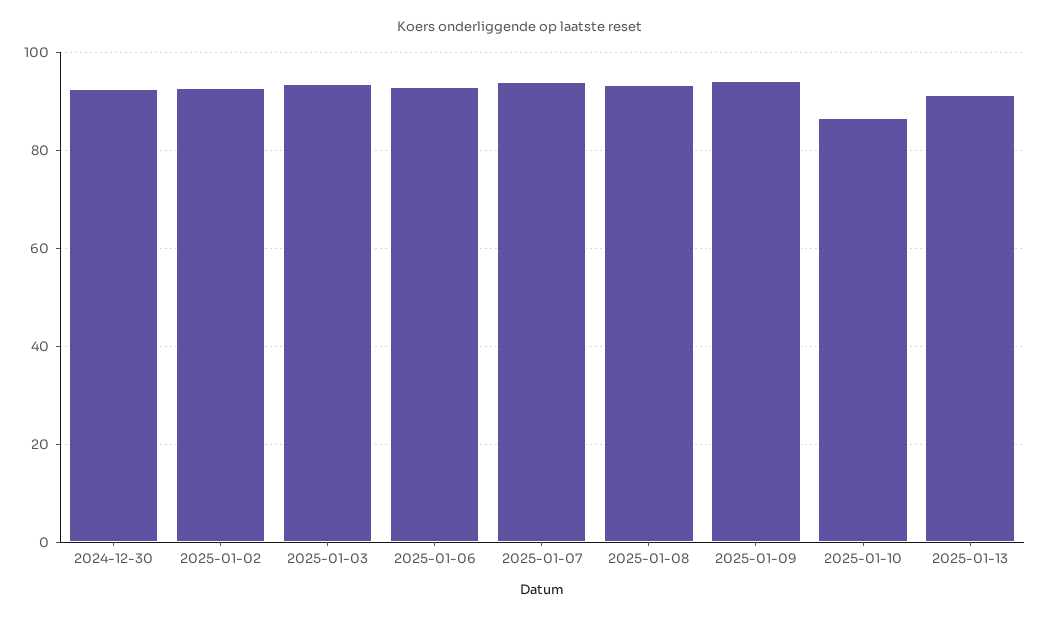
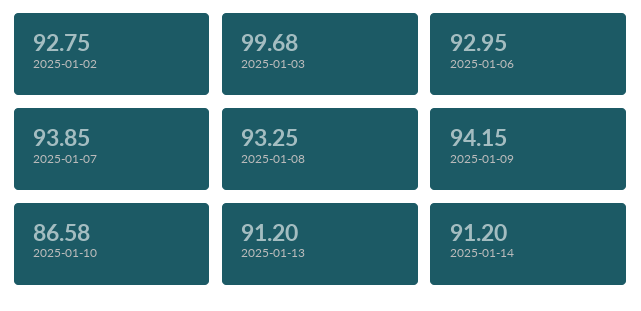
2024-12-30: 92 -> none
2025-01-03: 94 -> 99.68
2025-01-14: none -> 91.2

